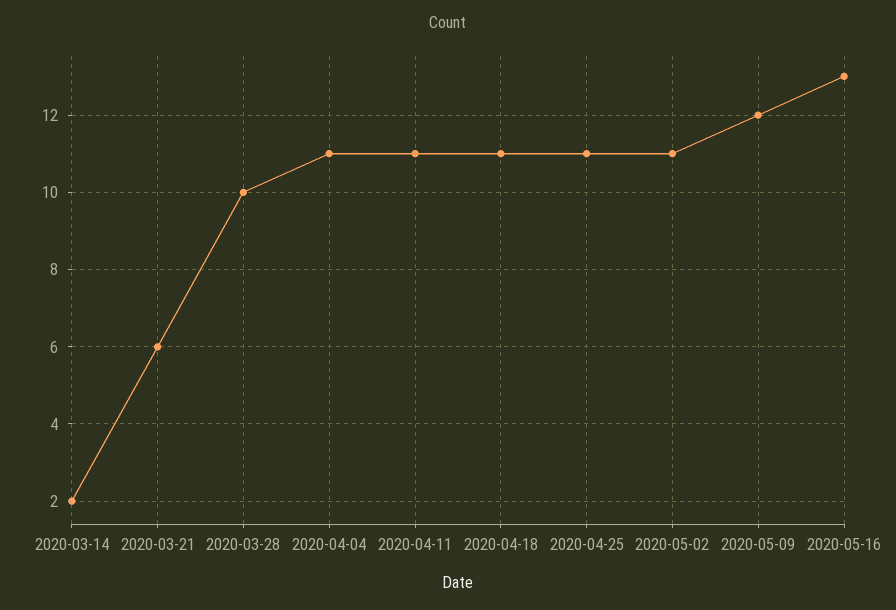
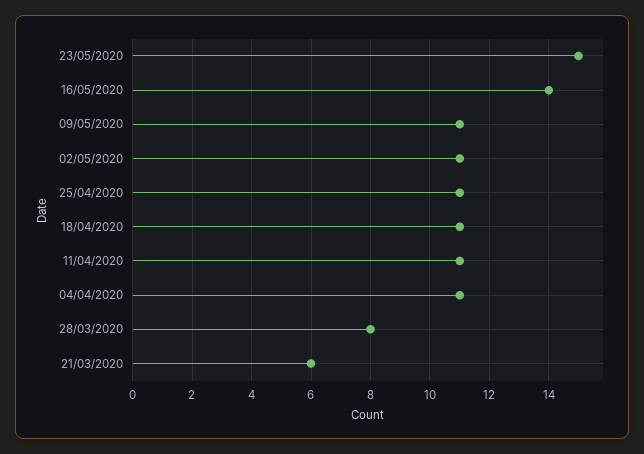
2020-03-14: 2 -> none
2020-03-28: 10 -> 8
2020-05-09: 12 -> 11
2020-05-16: 13 -> 14
23/05/2020: none -> 15

